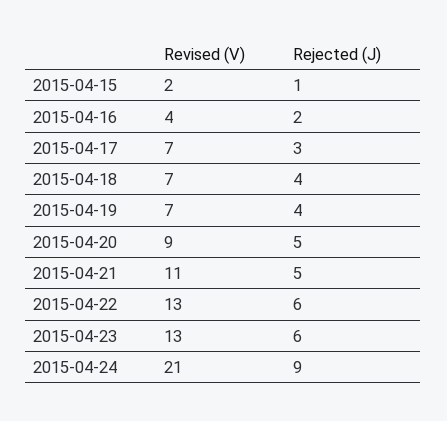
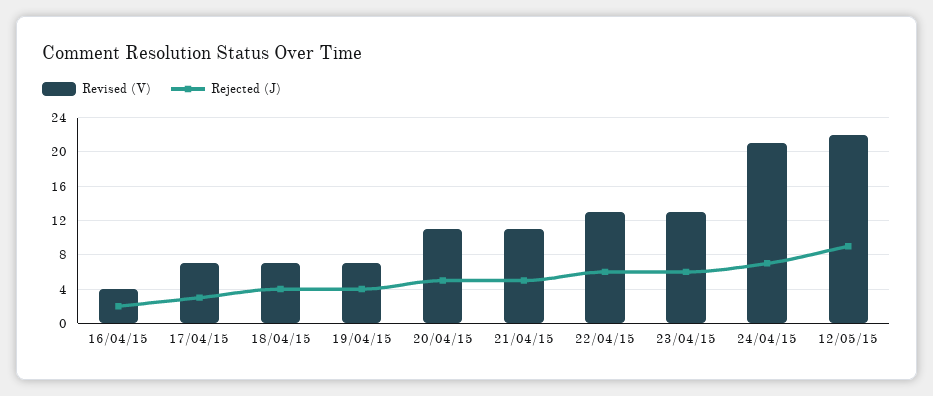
Revised (V), 2015-04-15: 2 -> none
Rejected (J), 2015-04-15: 1 -> none
Revised (V), 2015-04-20: 9 -> 11
Rejected (J), 2015-04-24: 9 -> 7
Revised (V), 12/05/15: none -> 22
Rejected (J), 12/05/15: none -> 9

